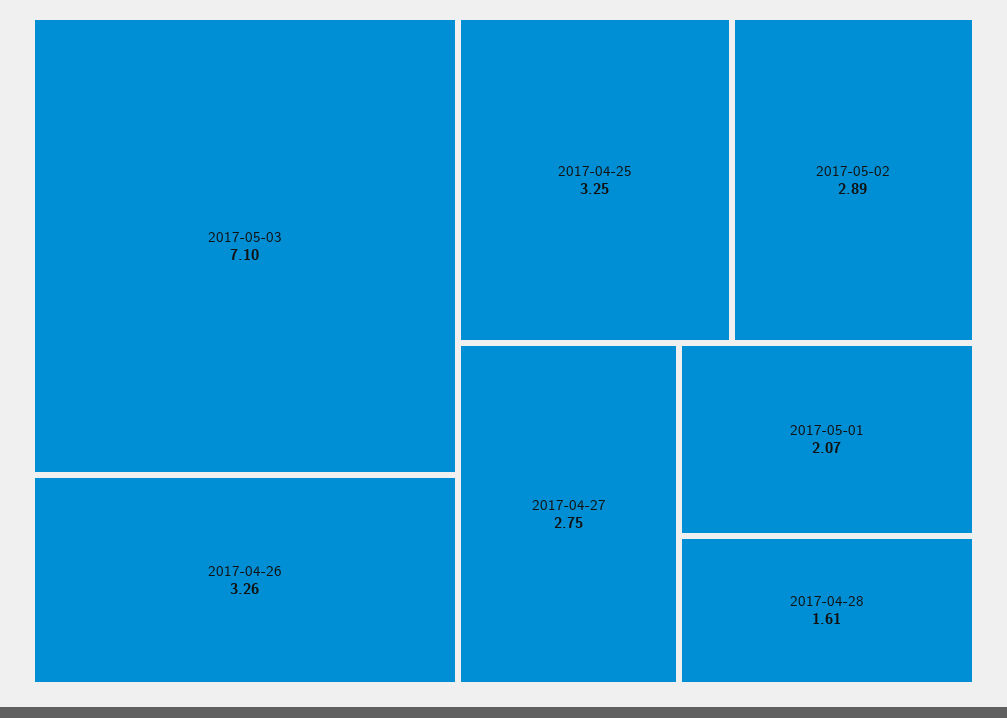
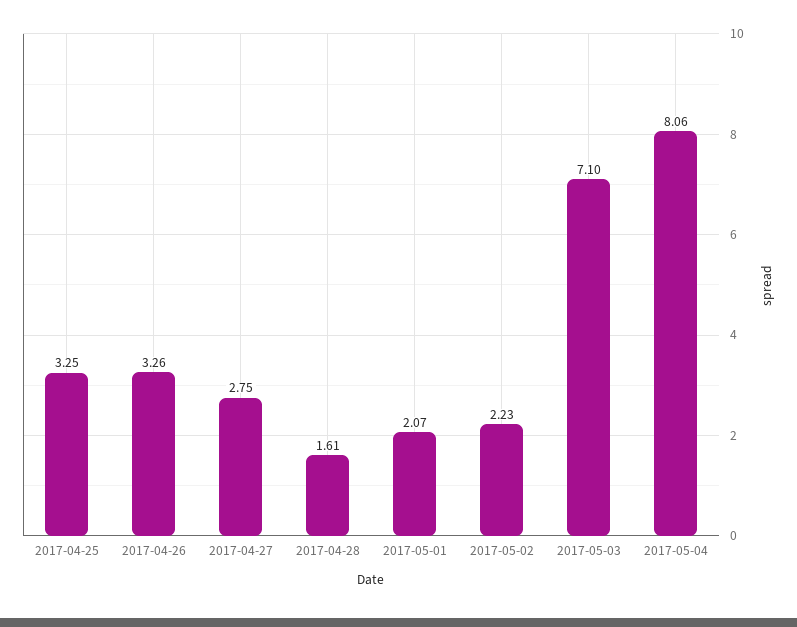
2017-05-02: 2.89 -> 2.23
2017-05-04: none -> 8.06

